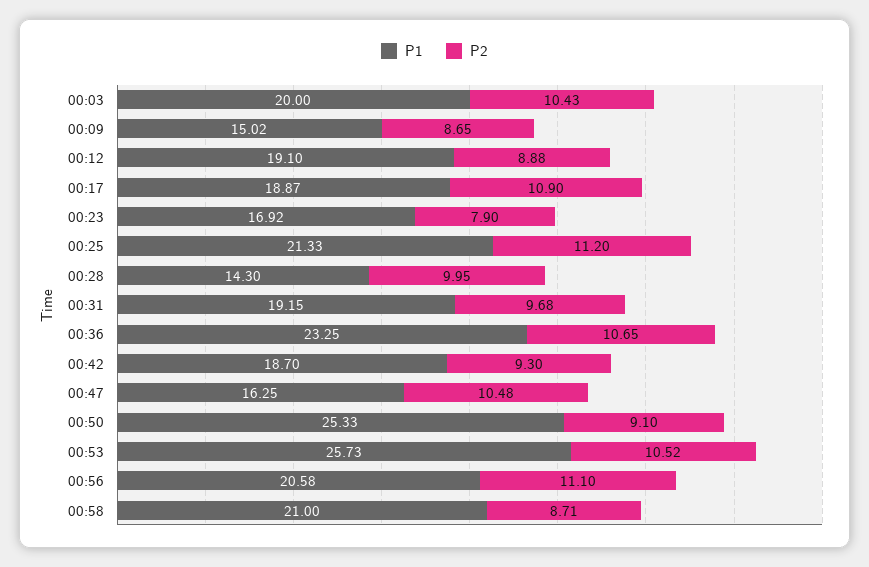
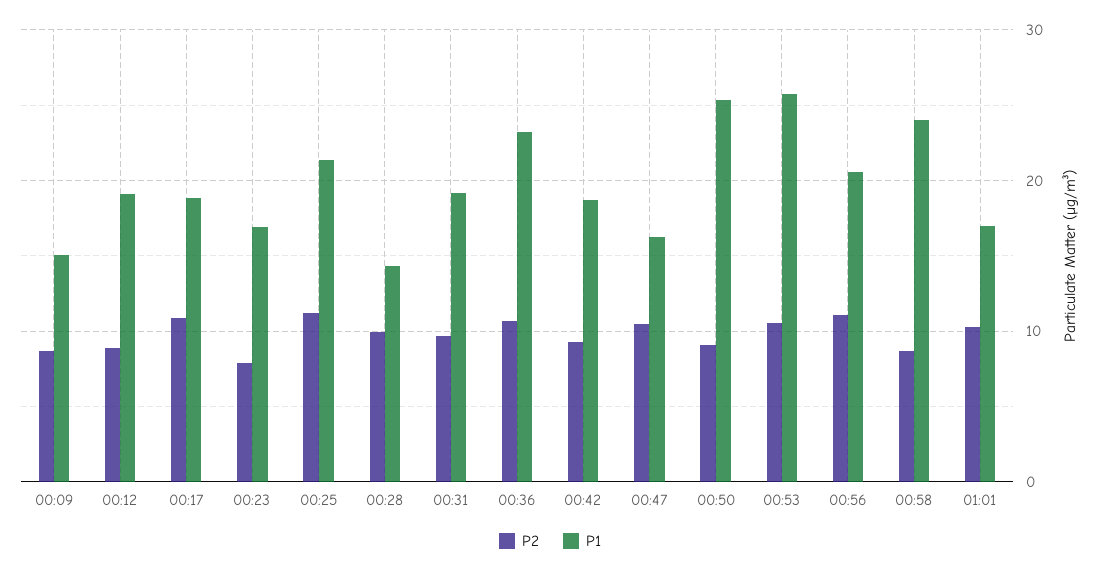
P1, 00:03: 20 -> none
P2, 00:03: 10.43 -> none
P1, 00:58: 21 -> 24
P2, 01:01: none -> 10
P1, 01:01: none -> 17

